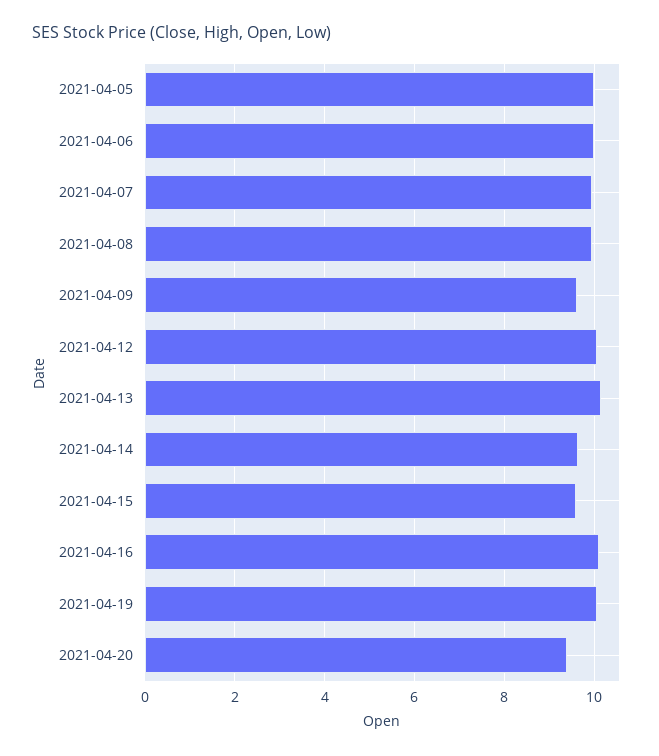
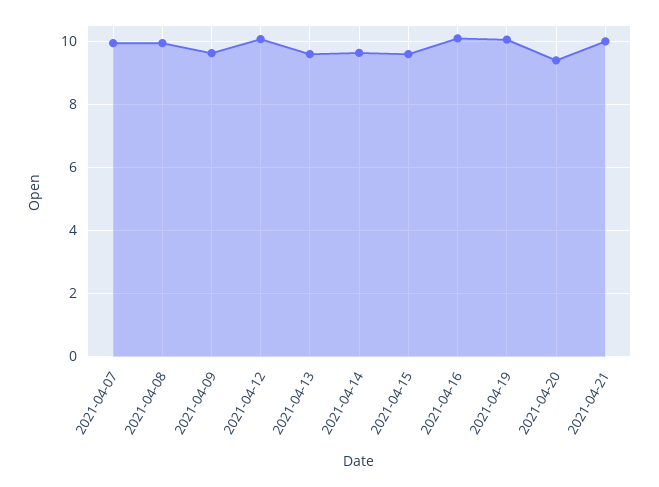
2021-04-05: 10 -> none
2021-04-06: 10 -> none
2021-04-13: 10.2 -> 9.6
2021-04-21: none -> 10

